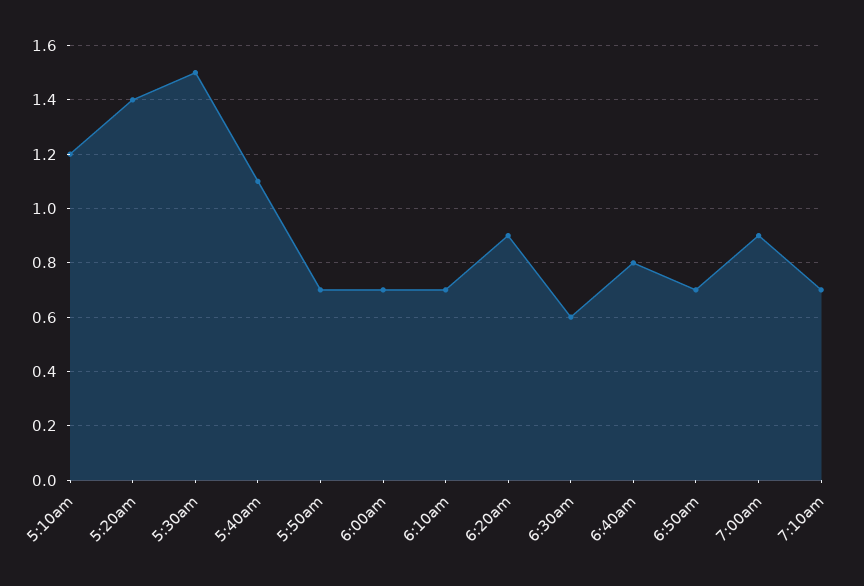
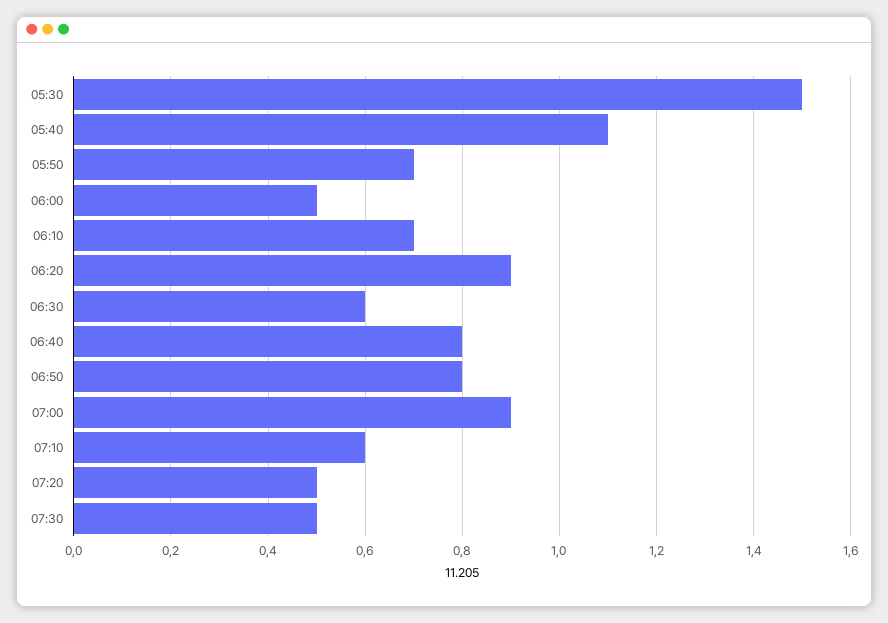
5:10am: 1.2 -> none
5:20am: 1.4 -> none
6:00am: 0.7 -> 0.5
6:50am: 0.7 -> 0.8
7:10am: 0.7 -> 0.6
07:20: none -> 0.5
07:30: none -> 0.5

